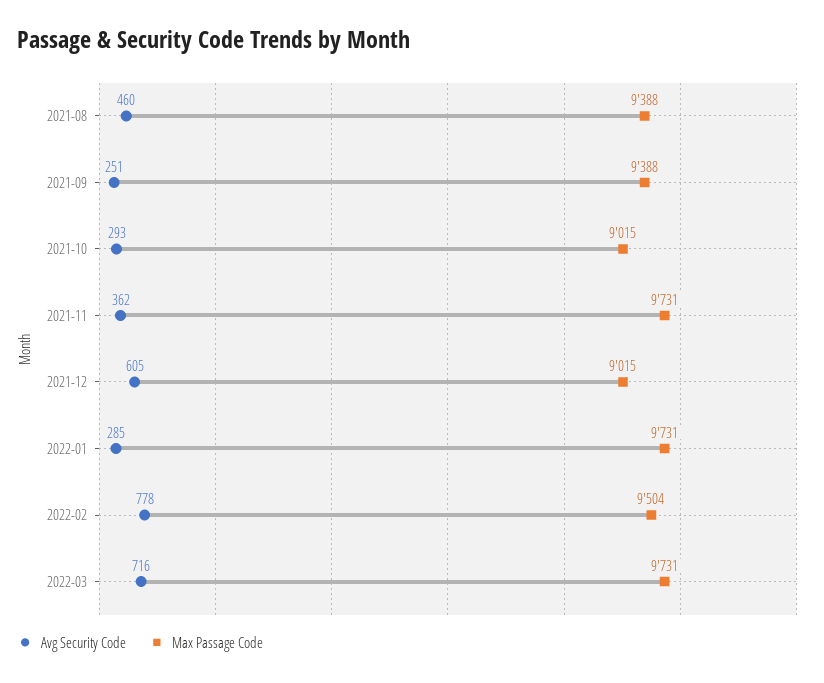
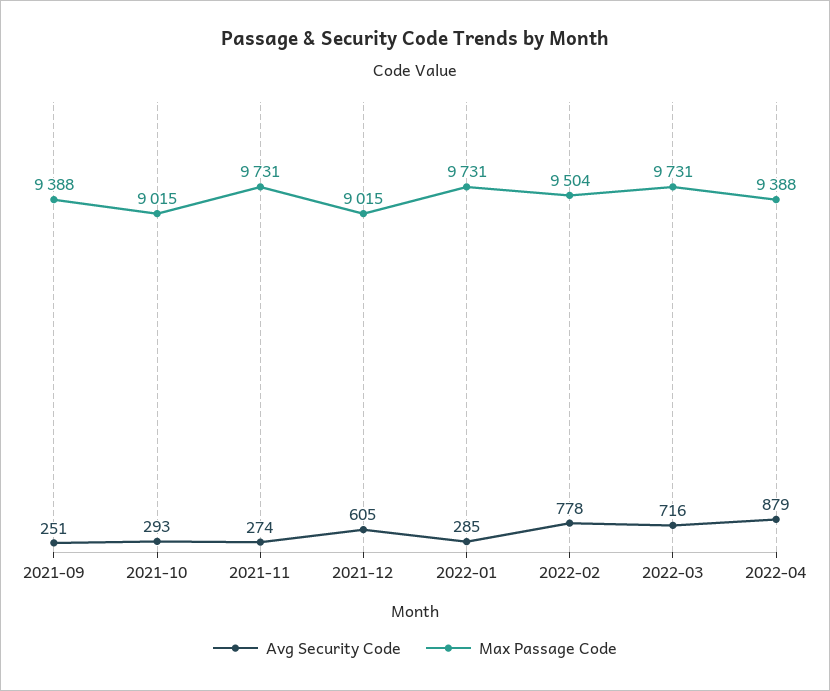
Avg Security Code, 2021-08: 460 -> none
Max Passage Code, 2021-08: 9388 -> none
Avg Security Code, 2021-11: 362 -> 274
Avg Security Code, 2022-04: none -> 879
Max Passage Code, 2022-04: none -> 9388

